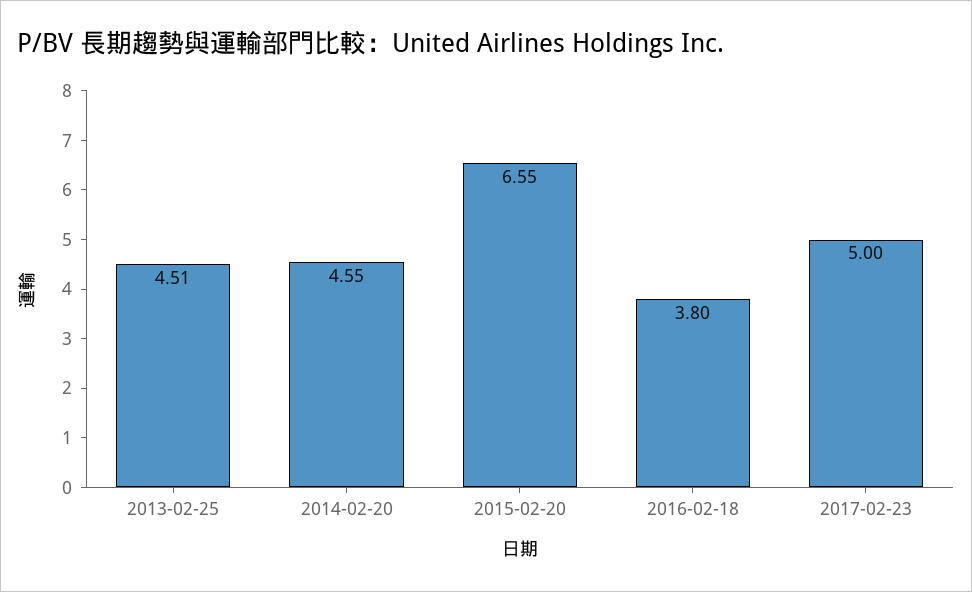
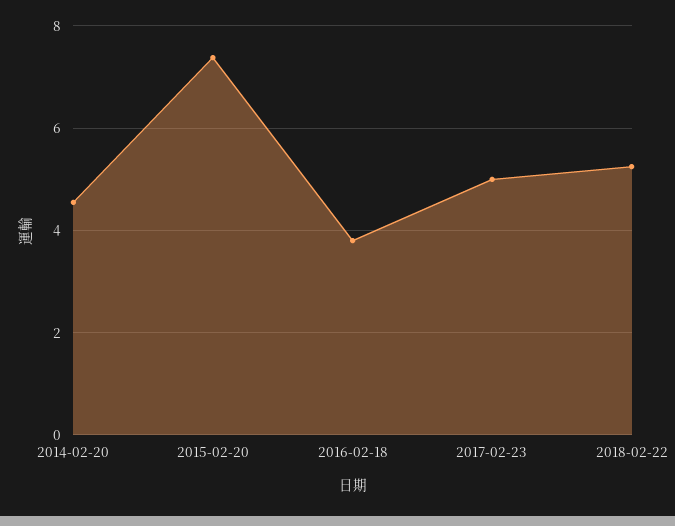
2013-02-25: 4.51 -> none
2015-02-20: 6.55 -> 7.4
2018-02-22: none -> 5.2

